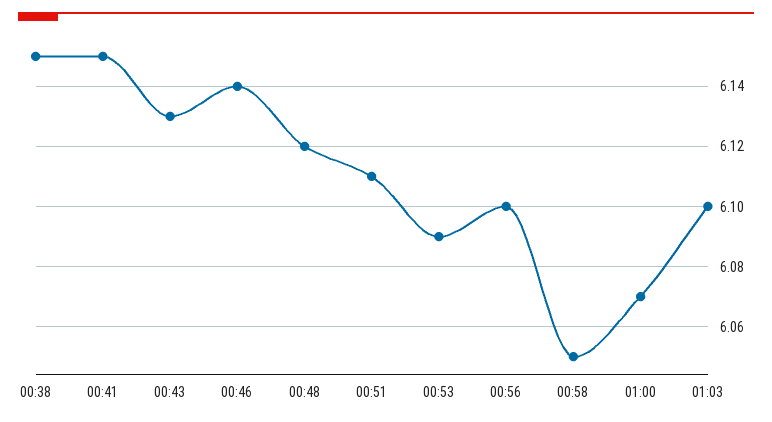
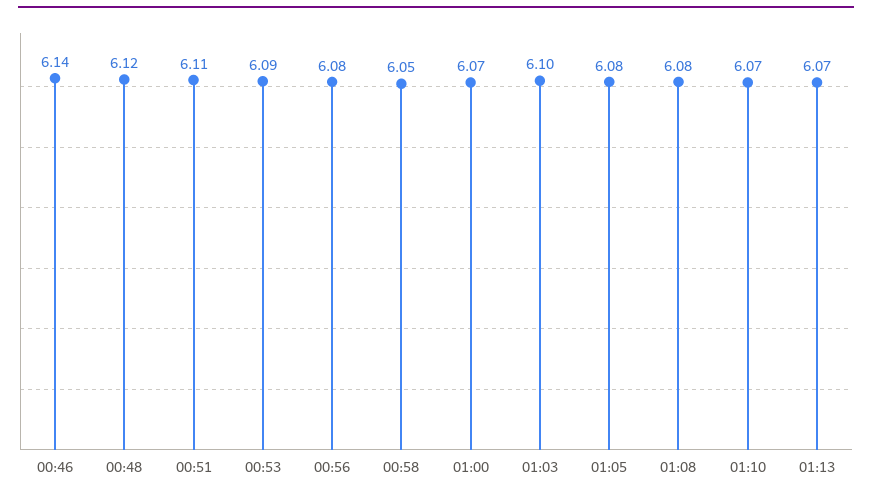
00:38: 6.15 -> none
00:41: 6.15 -> none
00:43: 6.13 -> none
00:56: 6.1 -> 6.08
01:05: none -> 6.08
01:08: none -> 6.08
01:10: none -> 6.07
01:13: none -> 6.07

